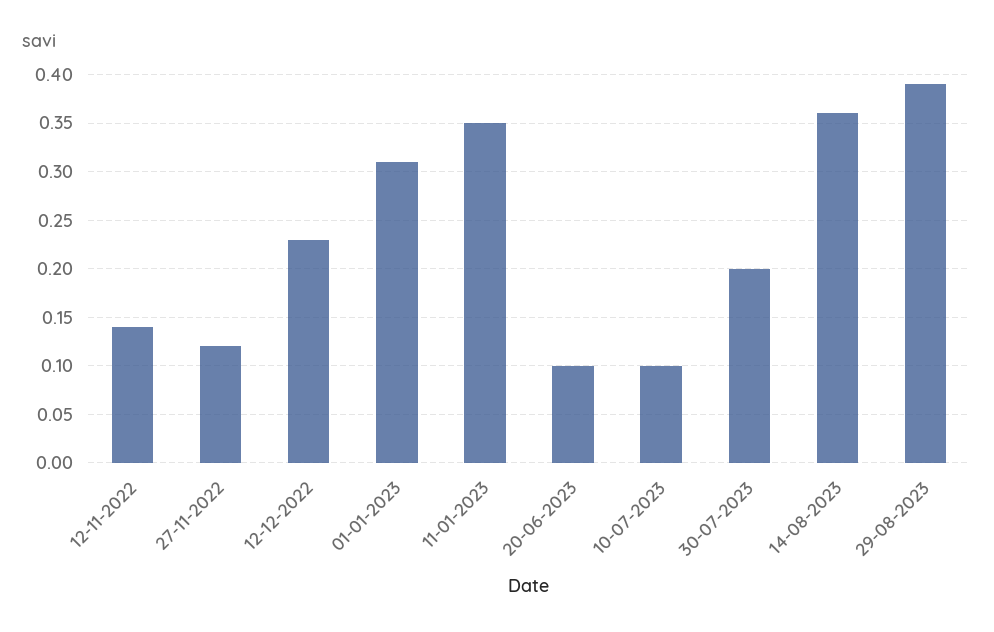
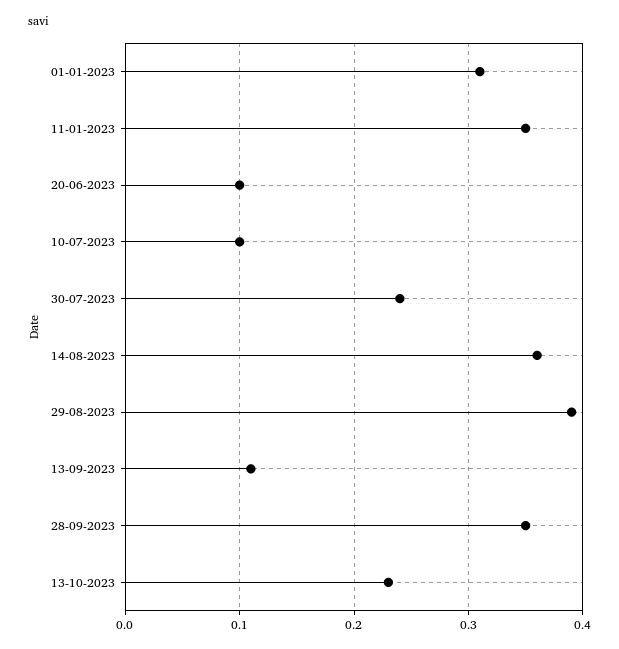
12-11-2022: 0.14 -> none
27-11-2022: 0.12 -> none
12-12-2022: 0.23 -> none
30-07-2023: 0.2 -> 0.24
13-09-2023: none -> 0.11
28-09-2023: none -> 0.35
13-10-2023: none -> 0.23

